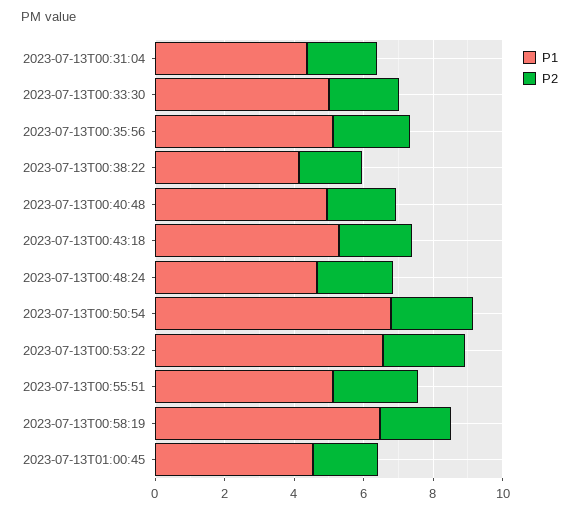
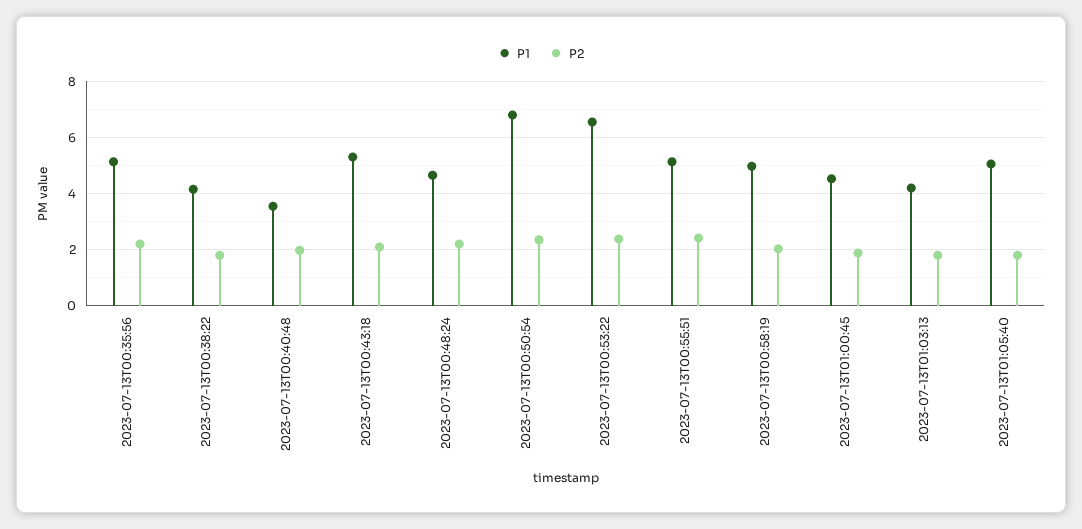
P1, 2023-07-13T00:31:04: 4.5 -> none
P2, 2023-07-13T00:31:04: 2 -> none
P1, 2023-07-13T00:33:30: 5 -> none
P2, 2023-07-13T00:33:30: 2 -> none
P1, 2023-07-13T00:40:48: 5 -> 3.5
P1, 2023-07-13T00:58:19: 6.5 -> 5
P1, 2023-07-13T01:03:13: none -> 4.25
P2, 2023-07-13T01:03:13: none -> 1.75
P1, 2023-07-13T01:05:40: none -> 5
P2, 2023-07-13T01:05:40: none -> 1.75

